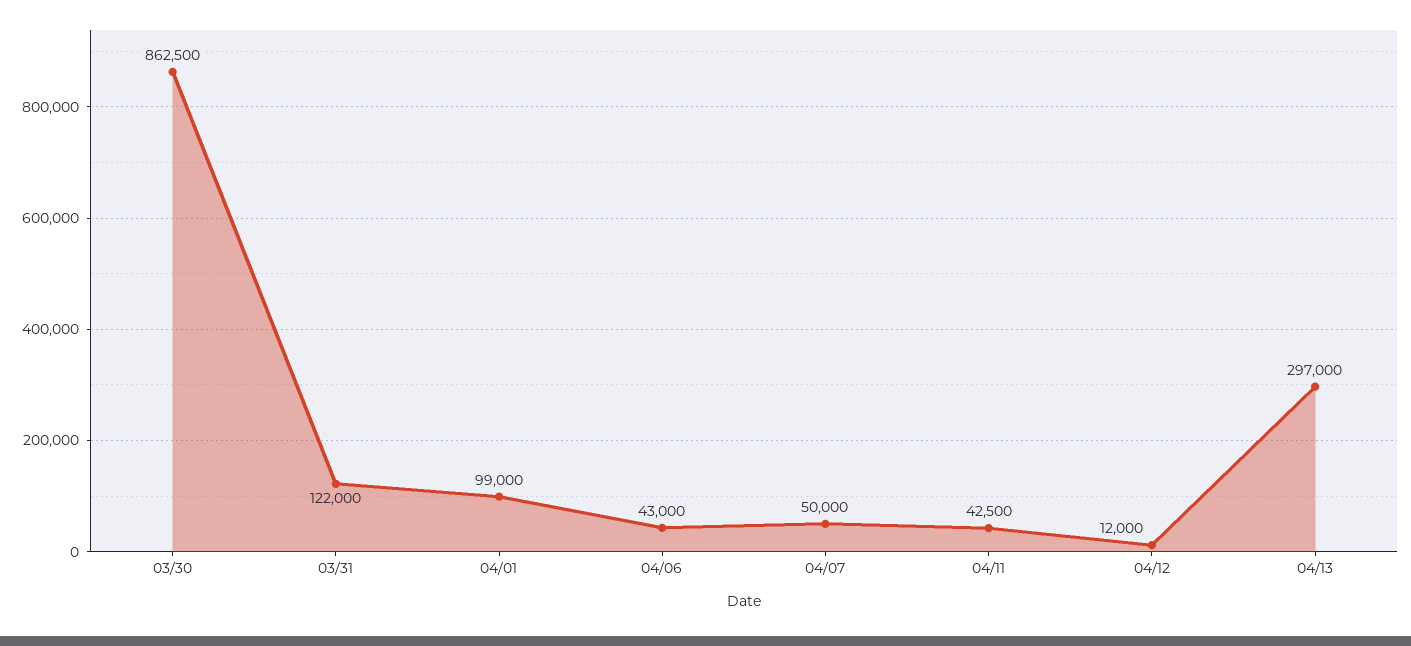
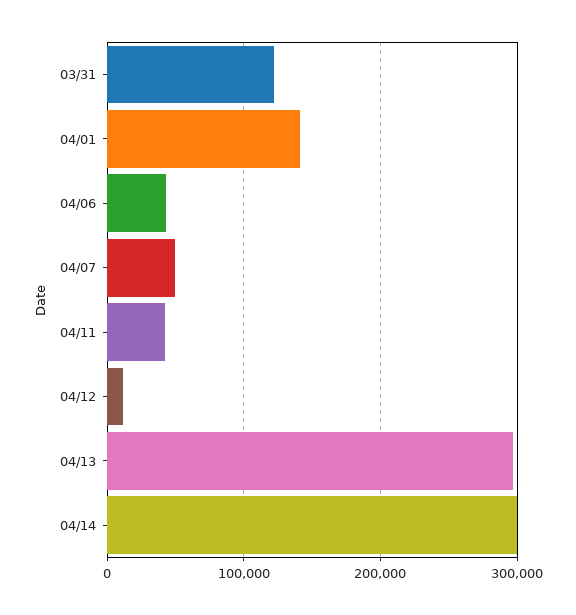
03/30: 862500 -> none
04/01: 99000 -> 140000
04/14: none -> 300000

